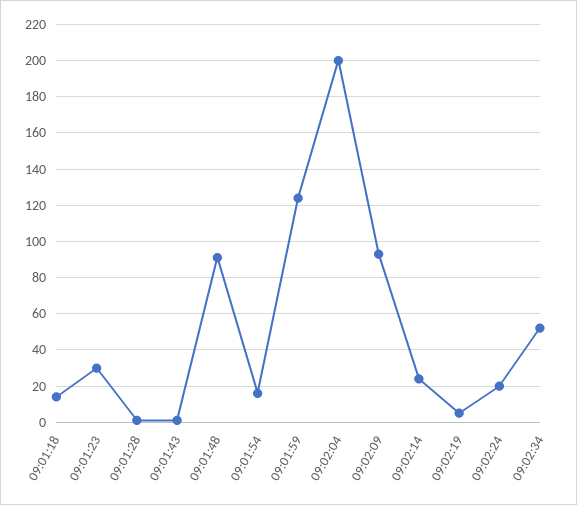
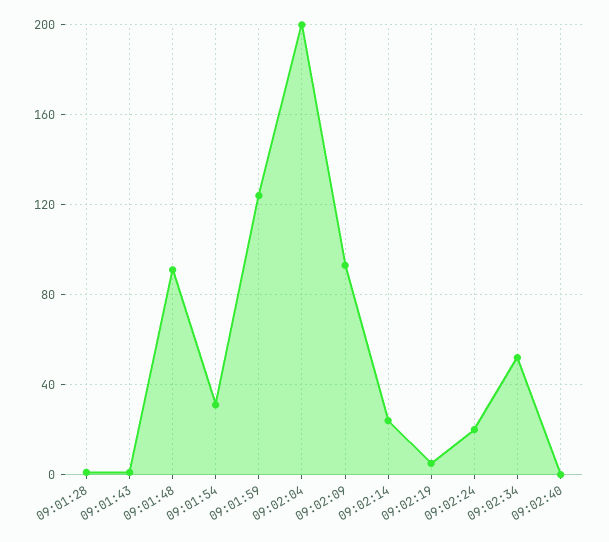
09:01:18: 15 -> none
09:01:23: 30 -> none
09:01:54: 15 -> 30
09:02:40: none -> 0

